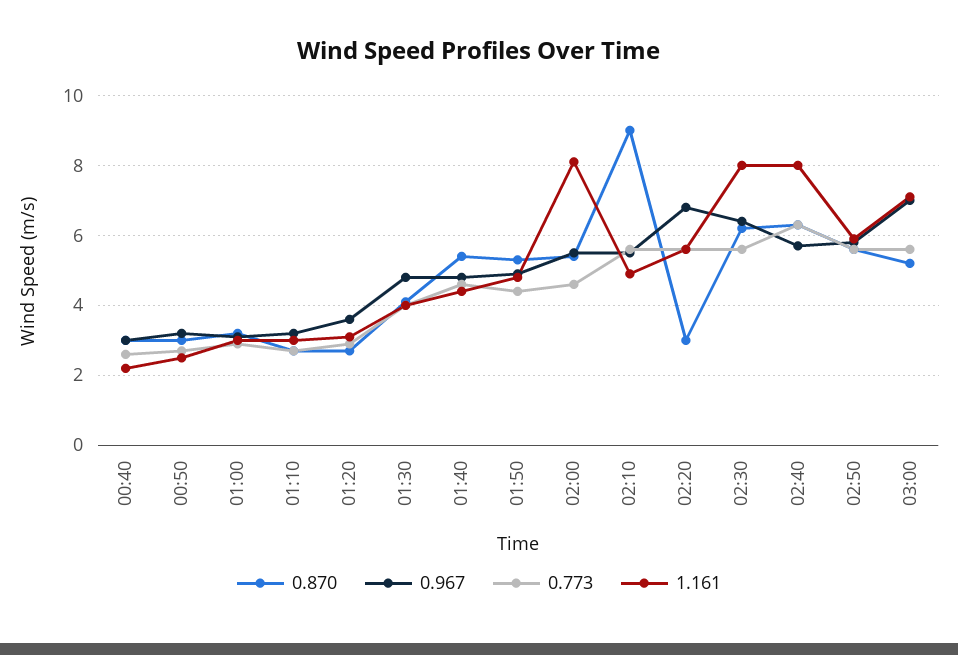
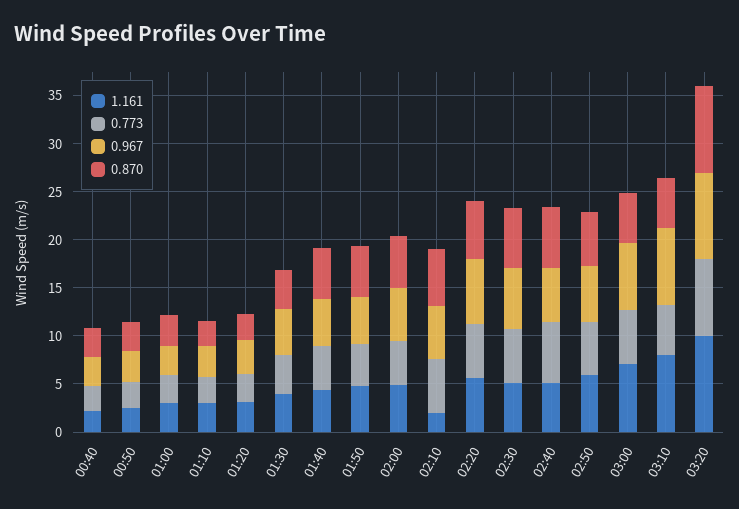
1.161, 02:00: 8 -> 5
0.870, 02:10: 9 -> 6
1.161, 02:10: 5 -> 2
0.870, 02:20: 3 -> 6
1.161, 02:30: 8 -> 5
1.161, 02:40: 8 -> 5
1.161, 03:10: none -> 8
0.773, 03:10: none -> 5
0.967, 03:10: none -> 8
0.870, 03:10: none -> 5
1.161, 03:20: none -> 10
0.773, 03:20: none -> 8
0.967, 03:20: none -> 9
0.870, 03:20: none -> 9

